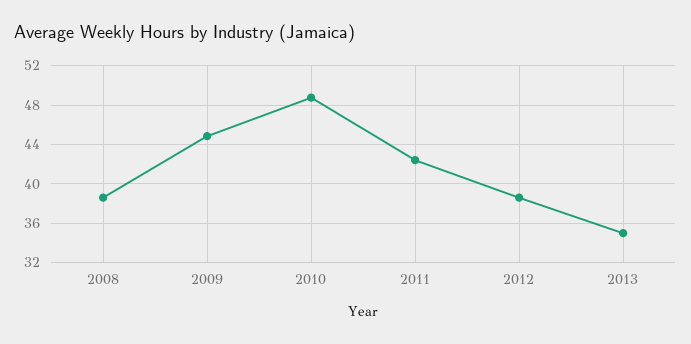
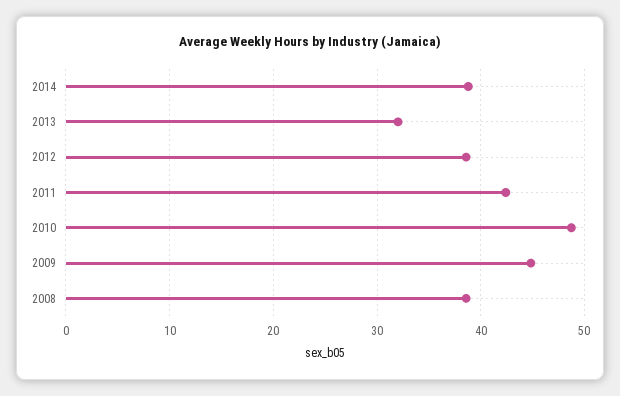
2013: 35 -> 32
2014: none -> 39

